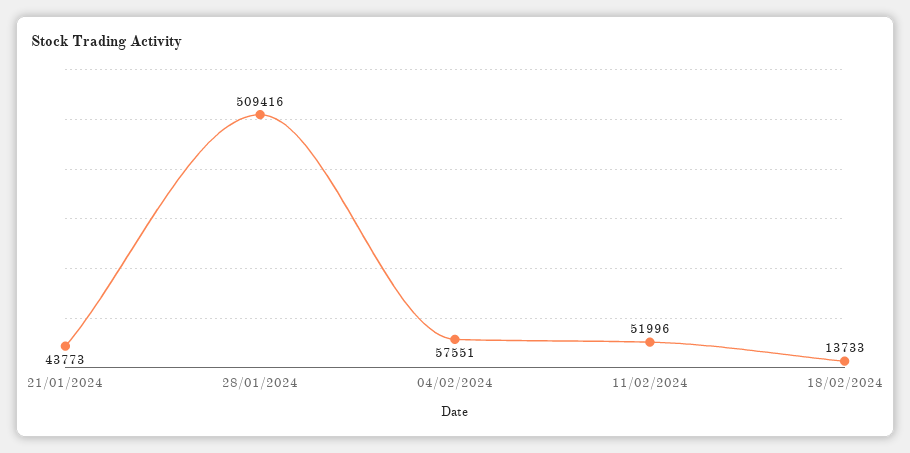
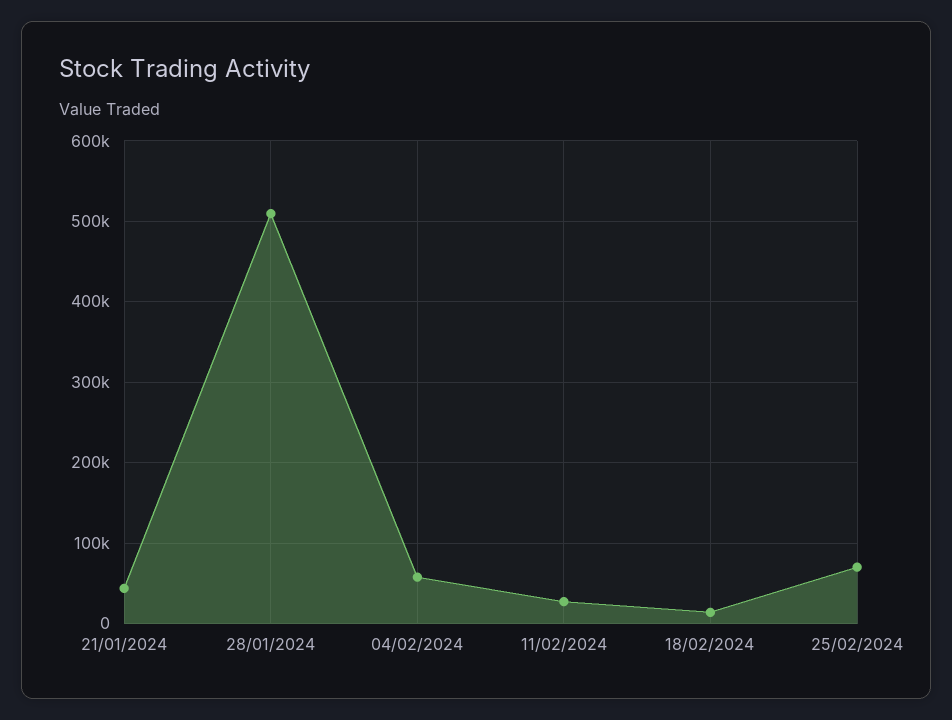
11/02/2024: 51996 -> 30000
25/02/2024: none -> 70000

